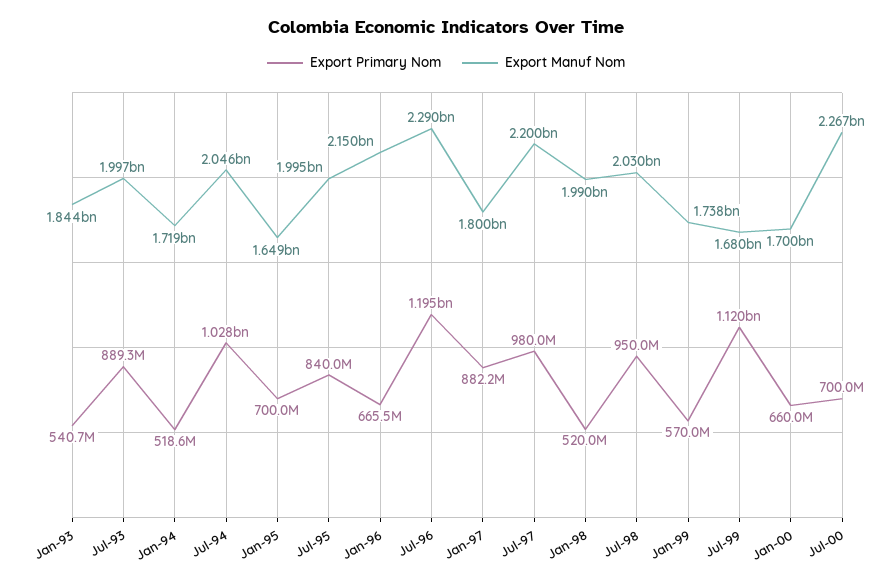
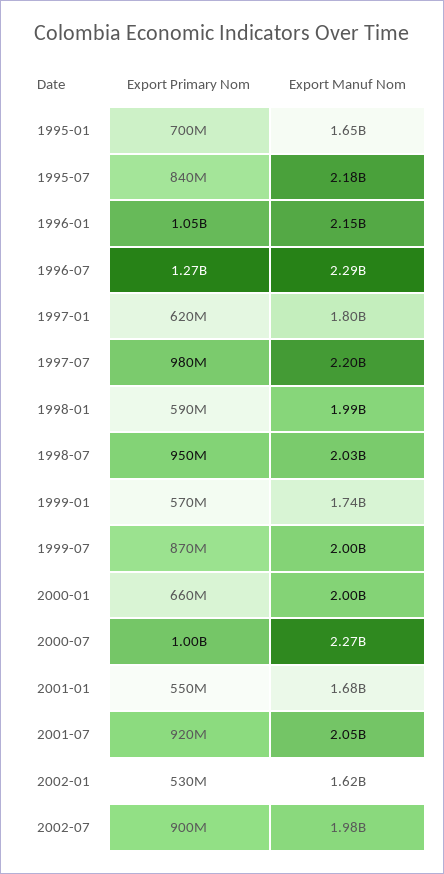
Export Primary Nom, Jan-93: 540700000 -> none
Export Manuf Nom, Jan-93: 1844000000 -> none
Export Primary Nom, Jul-93: 889300000 -> none
Export Manuf Nom, Jul-93: 1997000000 -> none
Export Primary Nom, Jan-94: 518600000 -> none
Export Manuf Nom, Jan-94: 1719000000 -> none
Export Primary Nom, Jul-94: 1028000000 -> none
Export Manuf Nom, Jul-94: 2046000000 -> none
Export Manuf Nom, Jul-95: 1995000000 -> 2180000000
Export Primary Nom, Jan-96: 665500000 -> 1050000000
Export Primary Nom, Jul-96: 1195000000 -> 1270000000
Export Primary Nom, Jan-97: 882200000 -> 620000000
Export Primary Nom, Jan-98: 520000000 -> 590000000
Export Primary Nom, Jul-99: 1120000000 -> 870000000
Export Manuf Nom, Jul-99: 1680000000 -> 2000000000
Export Manuf Nom, Jan-00: 1700000000 -> 2000000000
Export Primary Nom, Jul-00: 700000000 -> 1000000000
Export Primary Nom, 2001-01: none -> 550000000
Export Manuf Nom, 2001-01: none -> 1680000000
Export Primary Nom, 2001-07: none -> 920000000
Export Manuf Nom, 2001-07: none -> 2050000000
Export Primary Nom, 2002-01: none -> 530000000
Export Manuf Nom, 2002-01: none -> 1620000000
Export Primary Nom, 2002-07: none -> 900000000
Export Manuf Nom, 2002-07: none -> 1980000000

